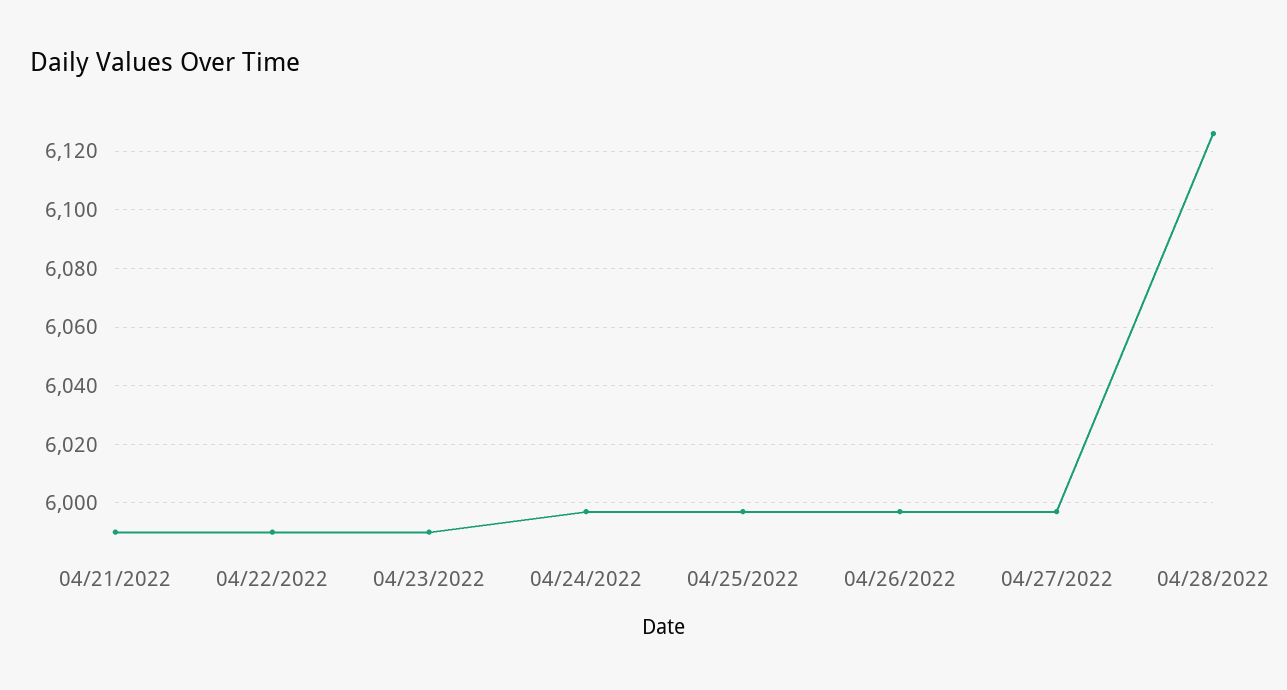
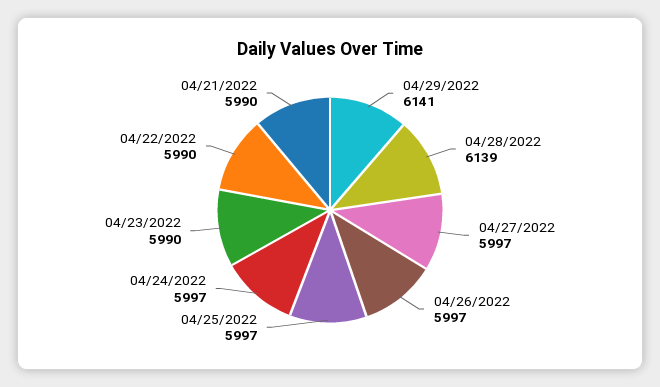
04/28/2022: 6125 -> 6139
04/29/2022: none -> 6141

